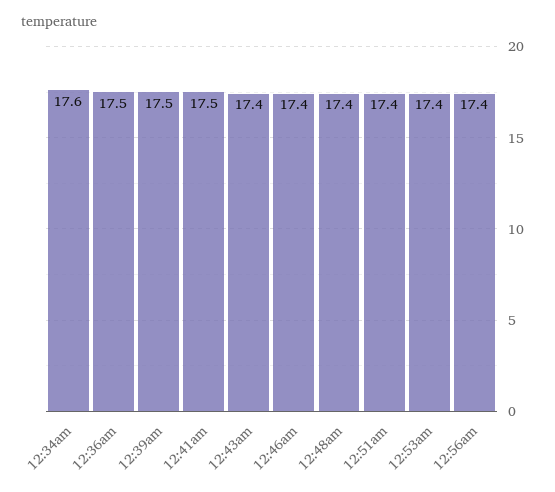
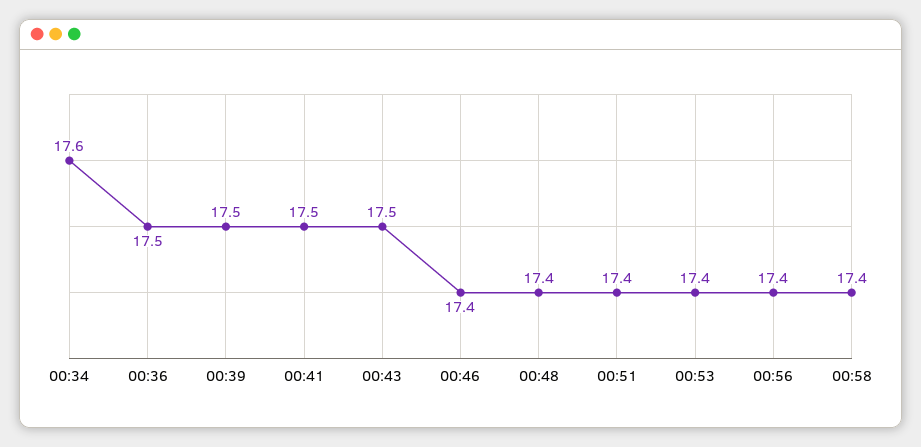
12:43am: 17.4 -> 17.5
00:58: none -> 17.4

